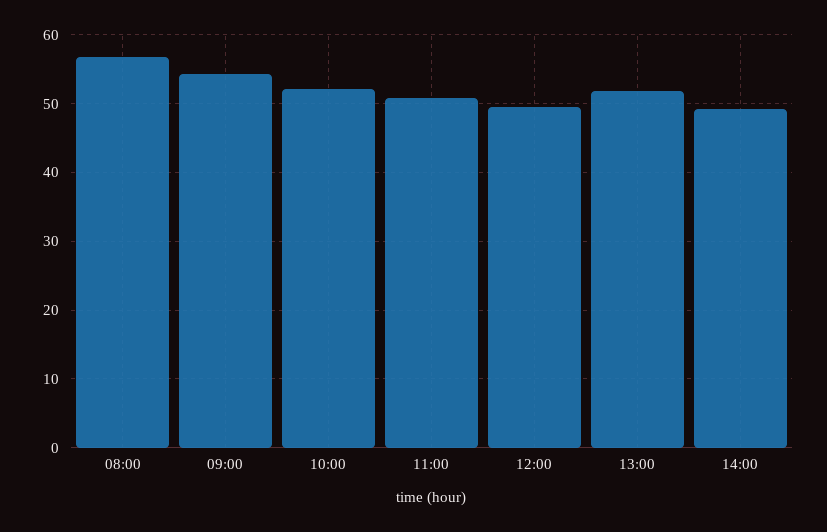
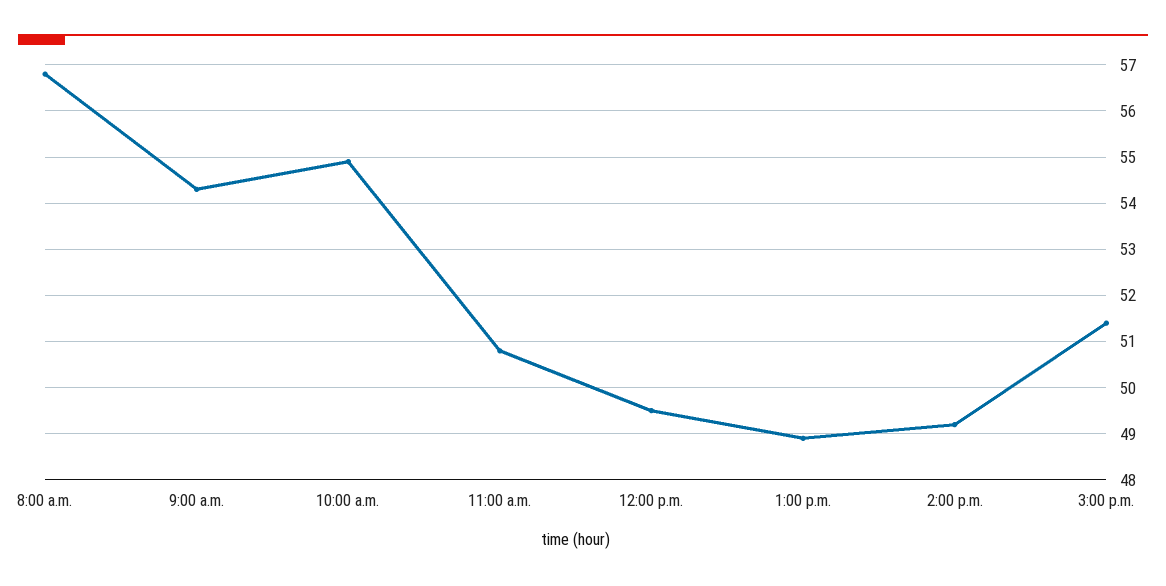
10:00: 52 -> 55
13:00: 52 -> 49
3:00 p.m.: none -> 51.5

